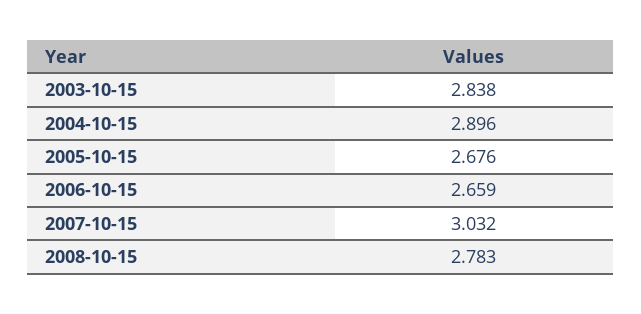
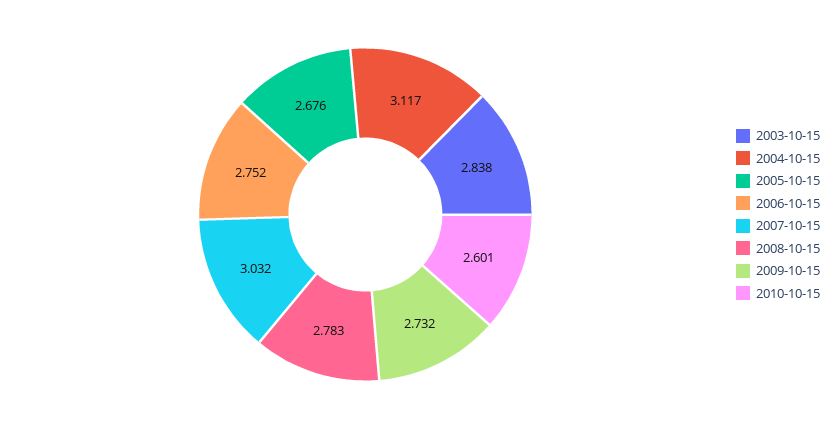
2004-10-15: 2.896 -> 3.117
2006-10-15: 2.659 -> 2.752
2009-10-15: none -> 2.732
2010-10-15: none -> 2.601

